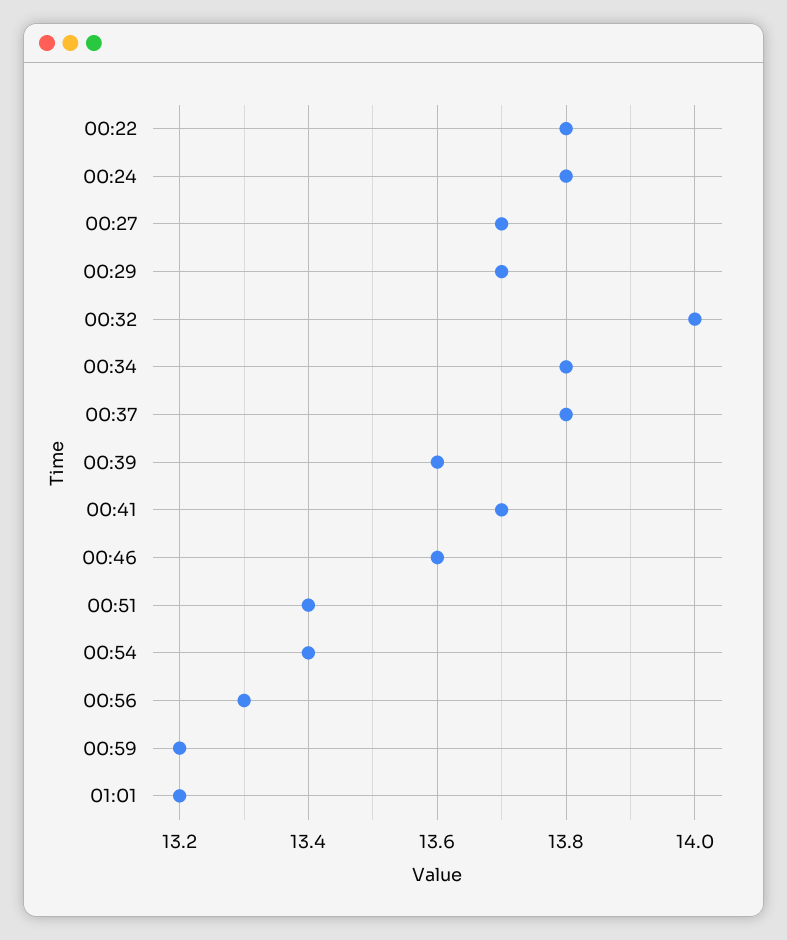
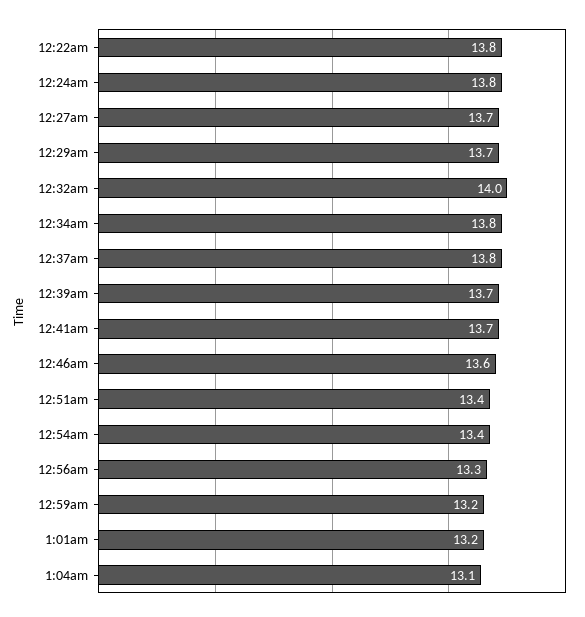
00:39: 13.6 -> 13.7
1:04am: none -> 13.1

